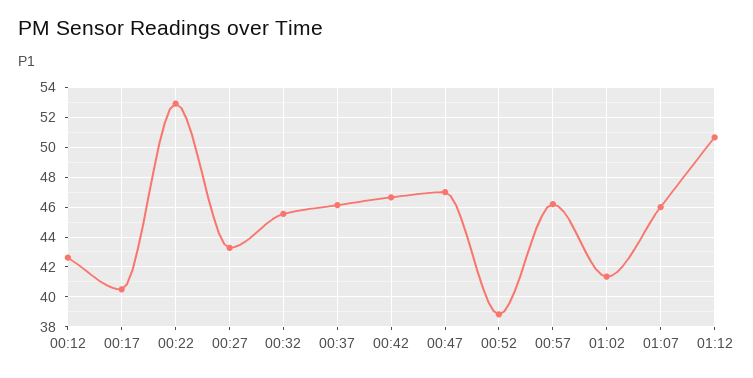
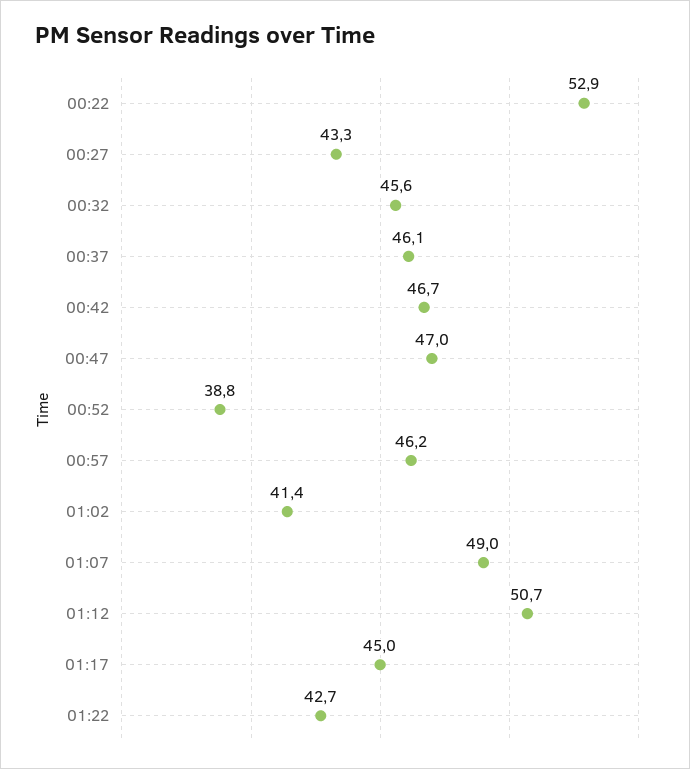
00:12: 42.5 -> none
00:17: 40.5 -> none
01:07: 46 -> 49
01:17: none -> 45
01:22: none -> 42.7

